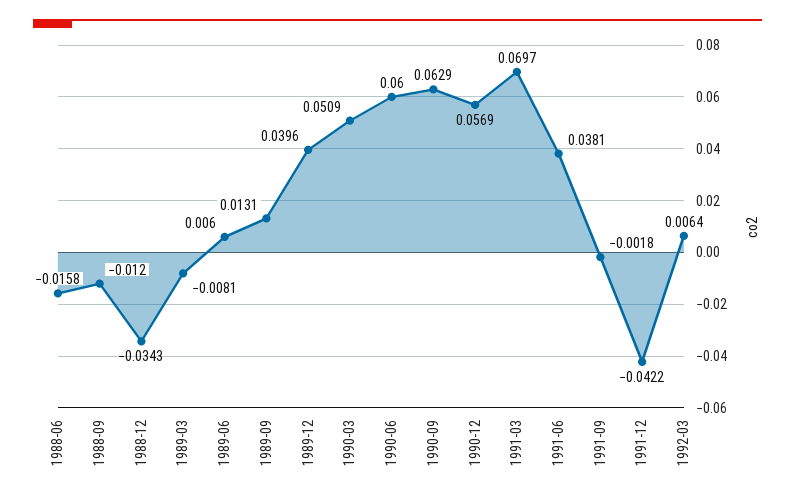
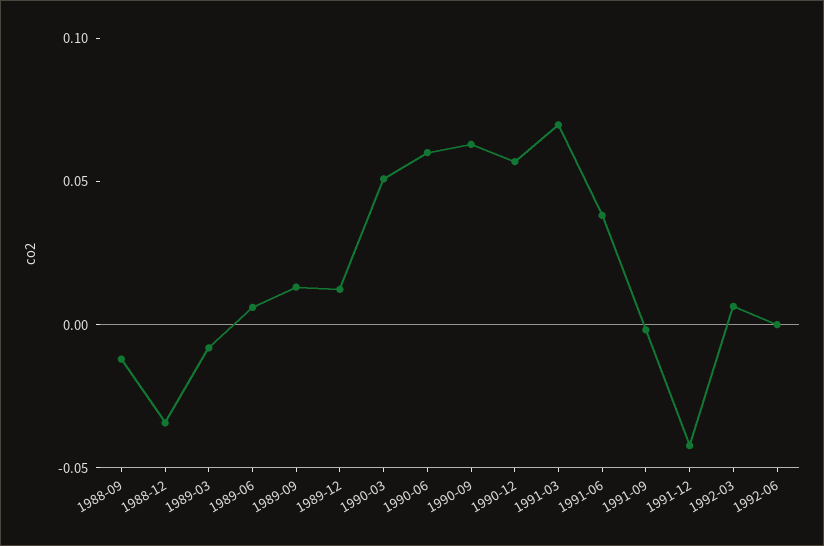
1988-06: -0.0158 -> none
1989-12: 0.0396 -> 0.01
1992-06: none -> 0

